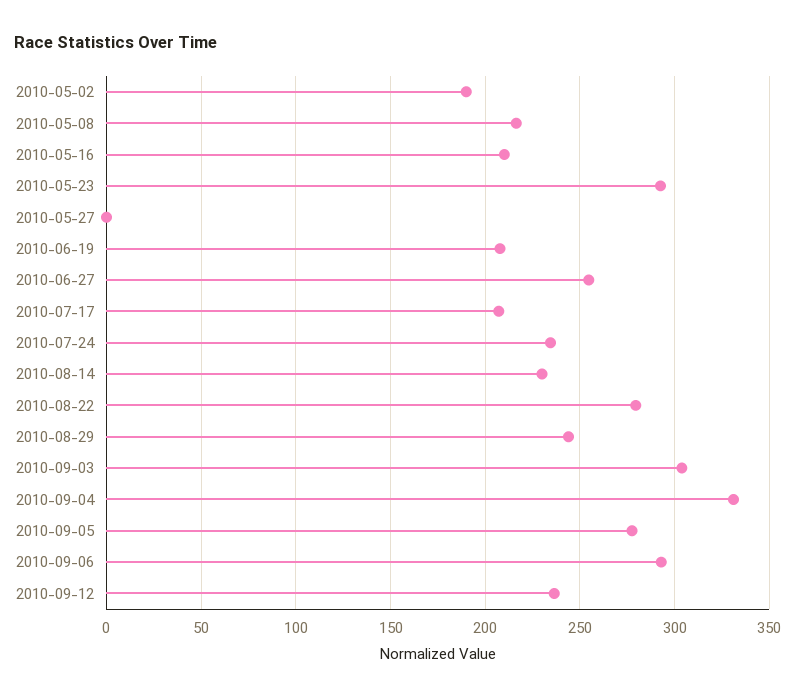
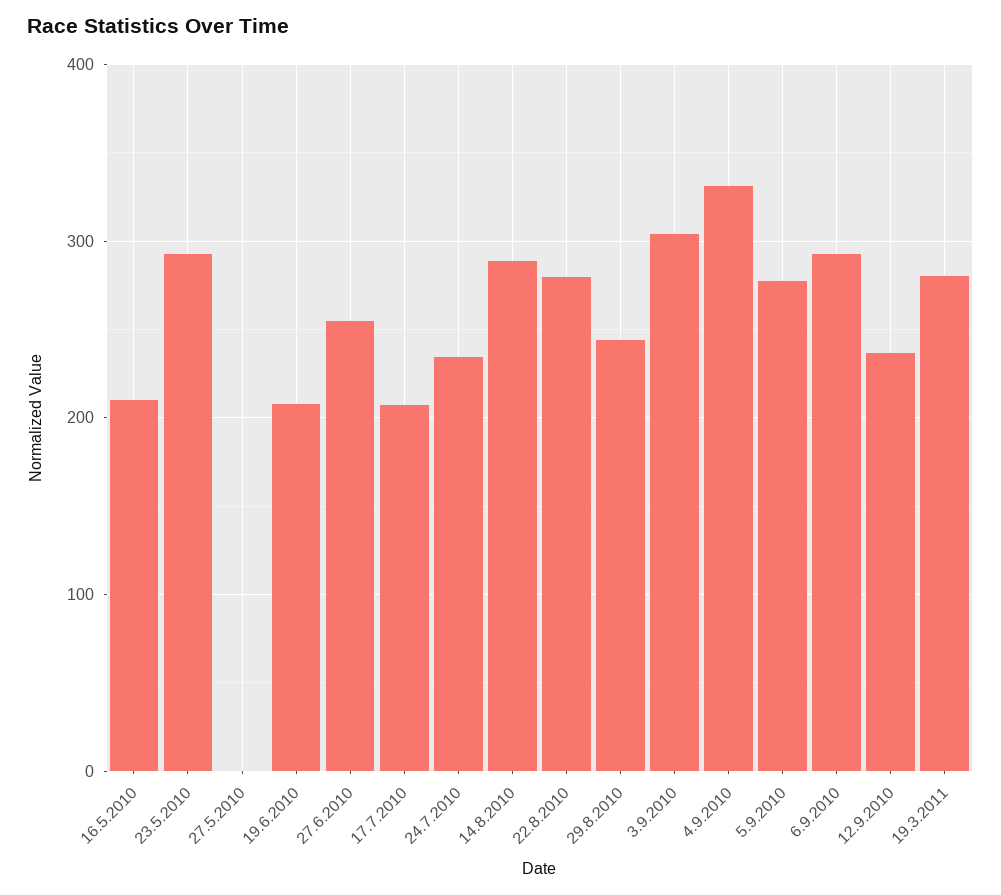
2010-05-02: 190 -> none
2010-05-08: 215 -> none
2010-08-14: 230 -> 290
19.3.2011: none -> 280

